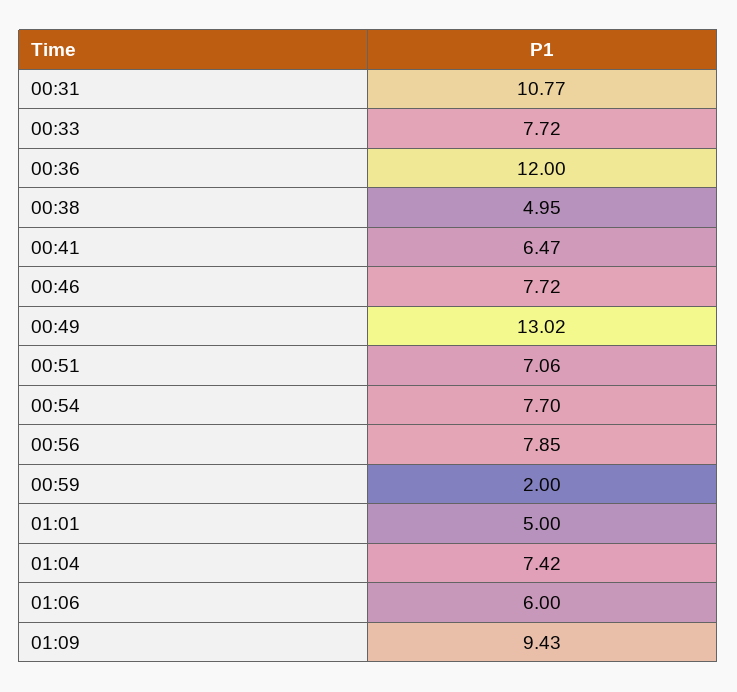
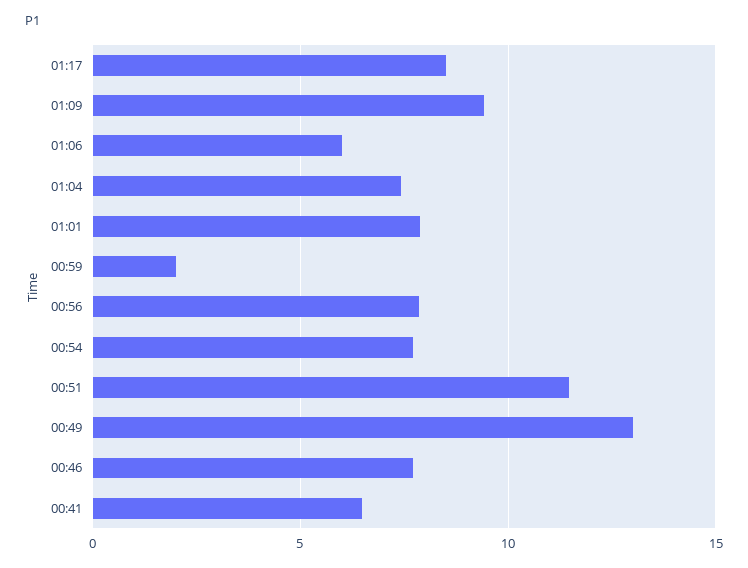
00:31: 10.77 -> none
00:33: 7.72 -> none
00:36: 12 -> none
00:38: 4.95 -> none
00:51: 7.06 -> 11.5
01:01: 5 -> 8
01:17: none -> 8.5

